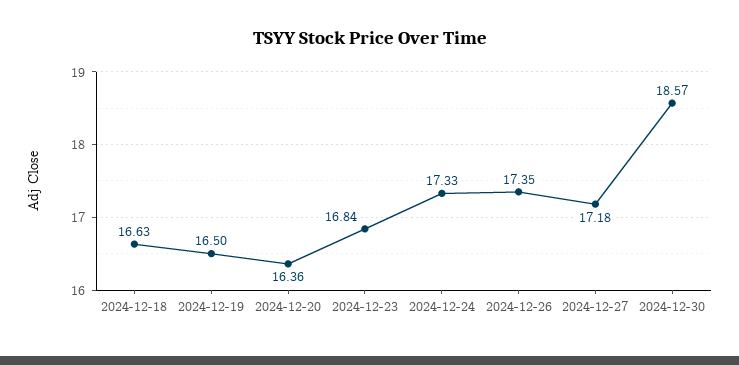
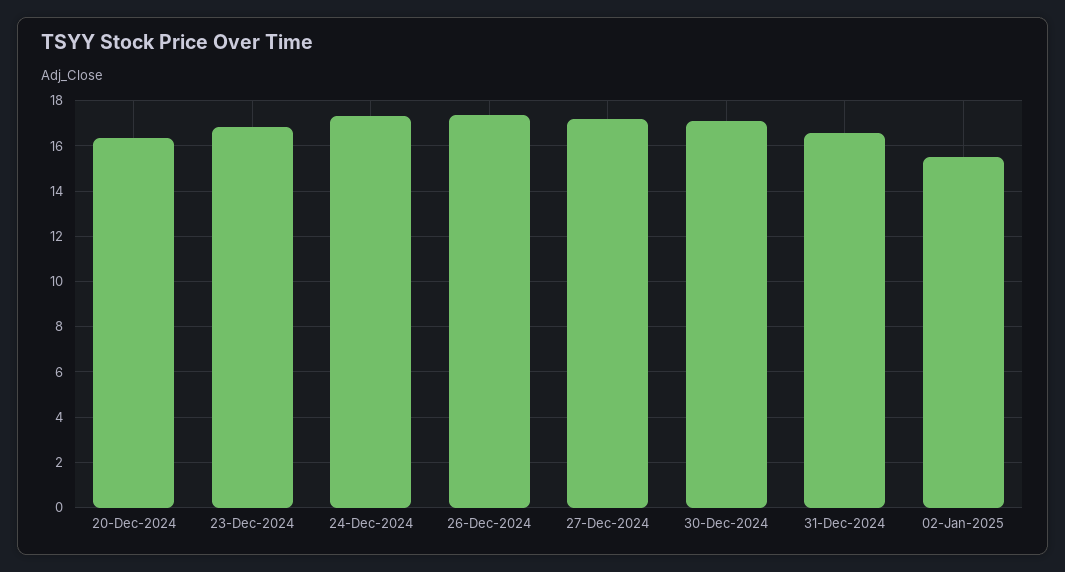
2024-12-18: 16.63 -> none
2024-12-19: 16.5 -> none
2024-12-30: 18.57 -> 17
31-Dec-2024: none -> 16.5
02-Jan-2025: none -> 15.5

